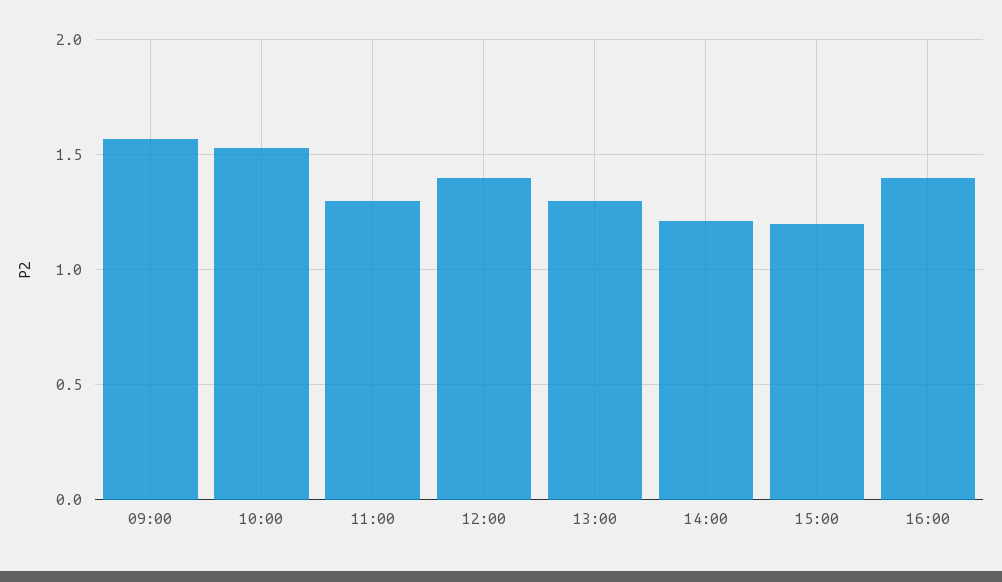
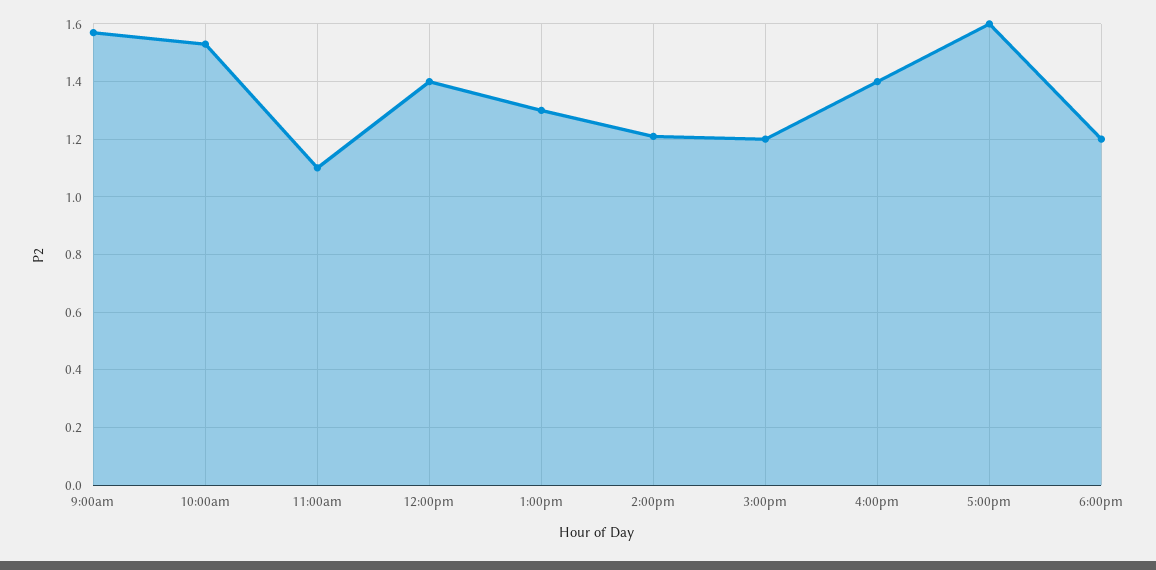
11:00: 1.3 -> 1.1
5:00pm: none -> 1.6
6:00pm: none -> 1.2

